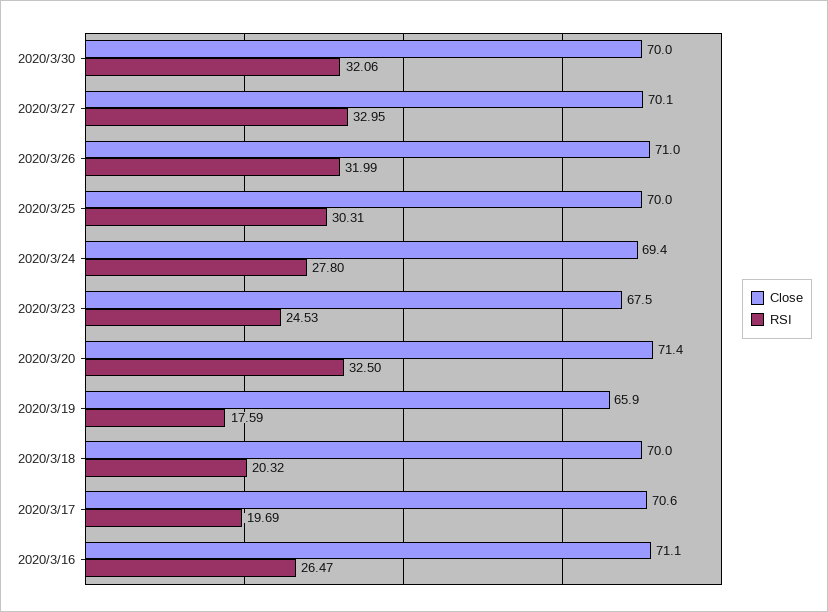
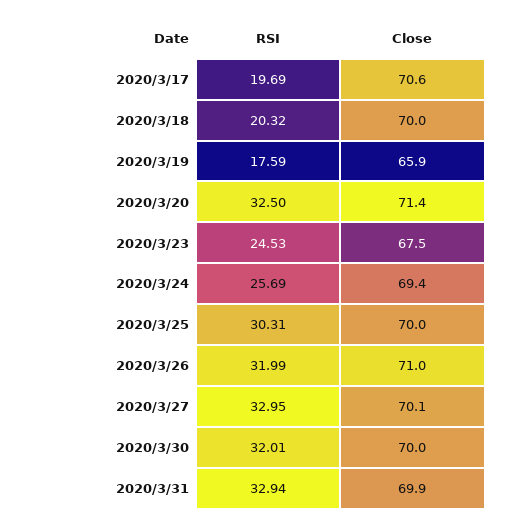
RSI, 2020/3/30: 32.06 -> 32.01
RSI, 2020/3/24: 27.8 -> 25.69
Close, 2020/3/16: 71.1 -> none
RSI, 2020/3/16: 26.47 -> none
RSI, 2020/3/31: none -> 32.94
Close, 2020/3/31: none -> 69.9

